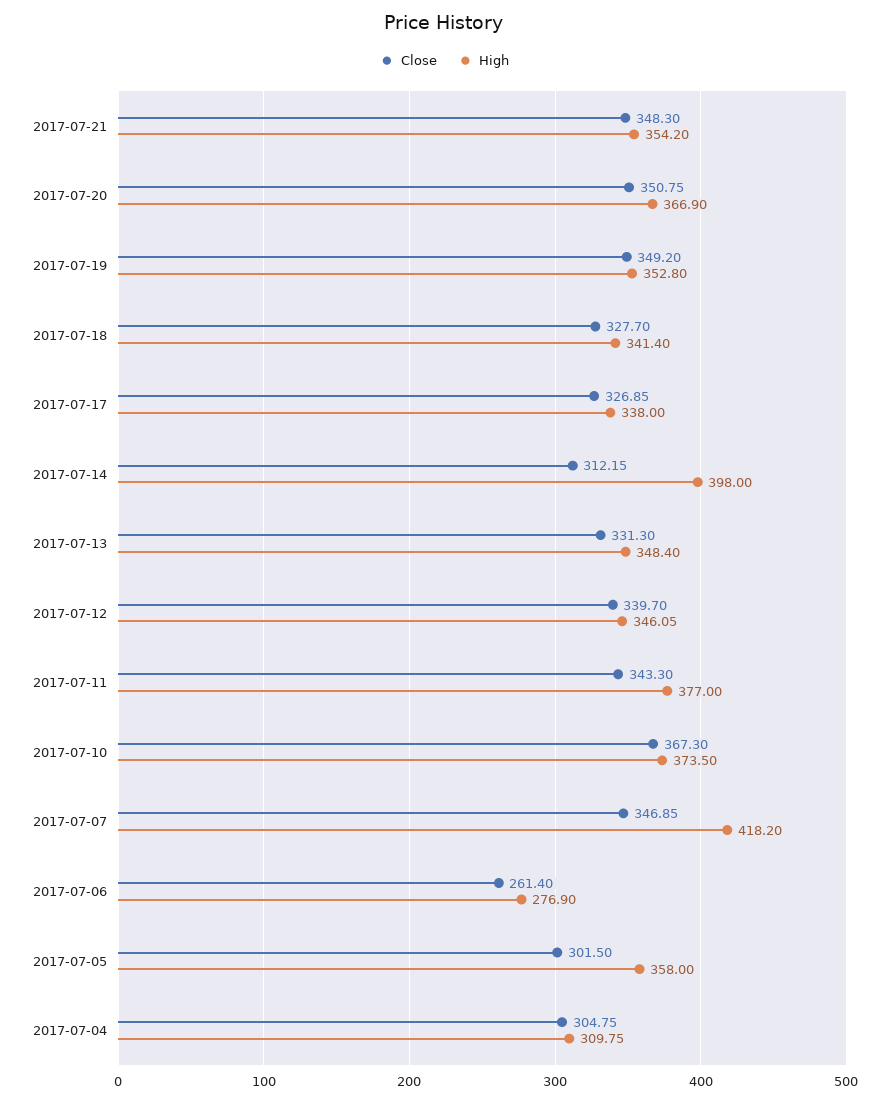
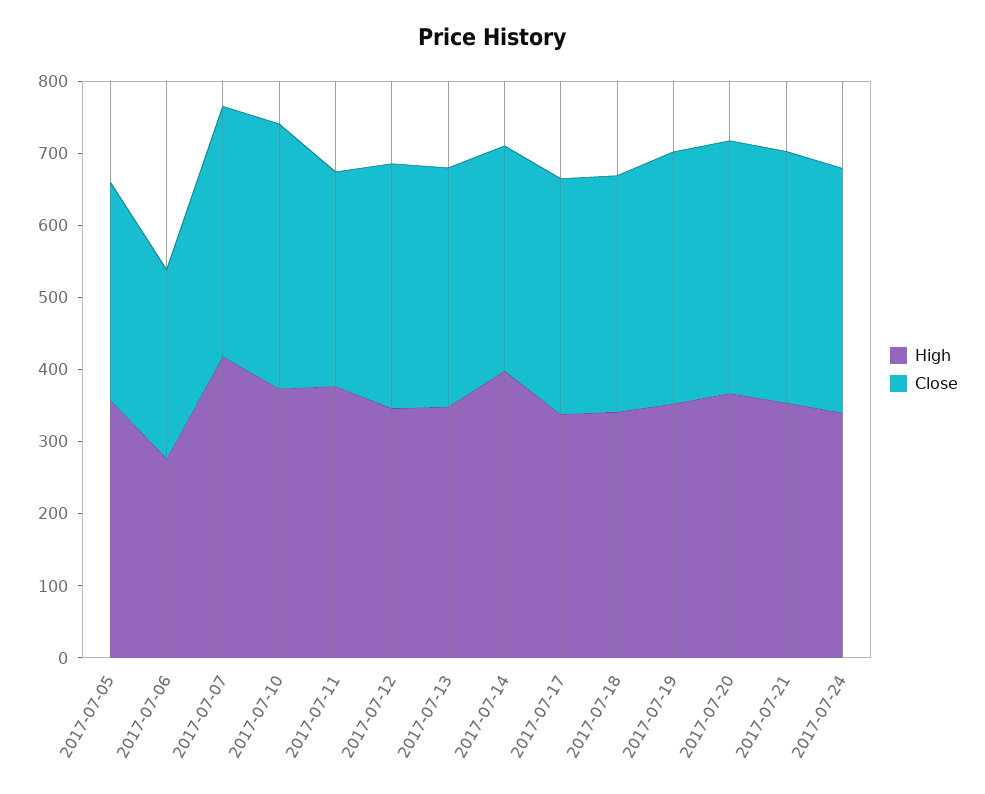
Close, 2017-07-11: 343.3 -> 300
Close, 2017-07-04: 304.75 -> none
High, 2017-07-04: 309.75 -> none
High, 2017-07-24: none -> 340
Close, 2017-07-24: none -> 340

